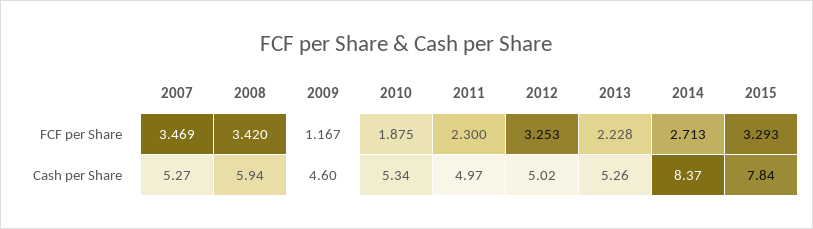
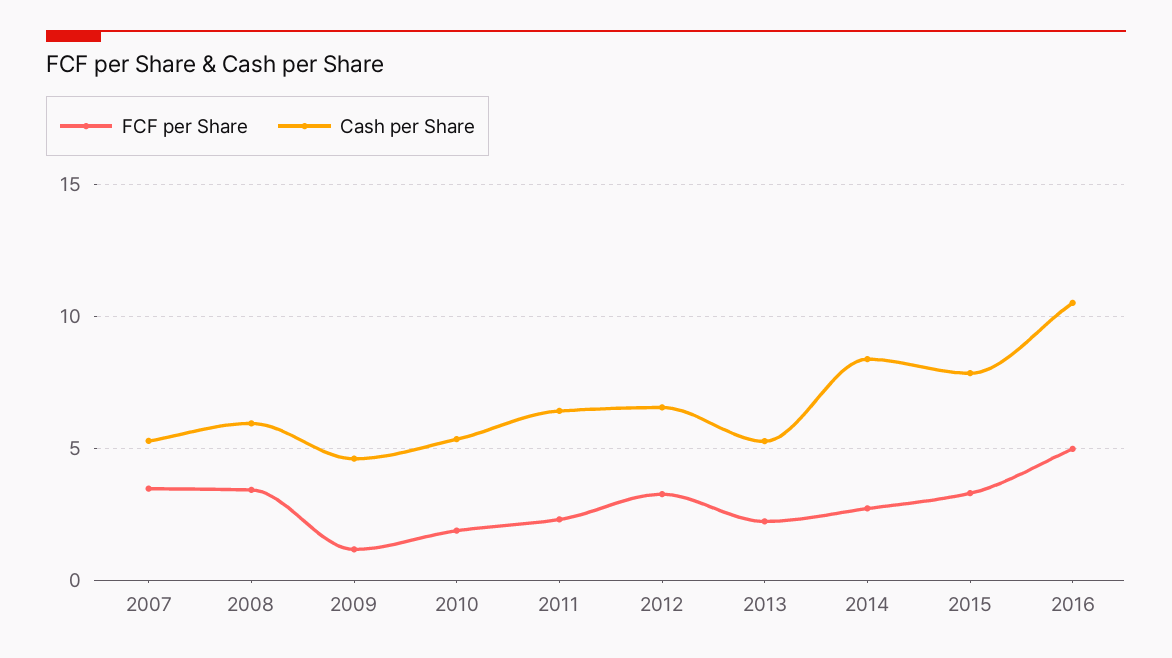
Cash per Share, 2011: 4.97 -> 6.5
Cash per Share, 2012: 5.02 -> 6.5
FCF per Share, 2016: none -> 5
Cash per Share, 2016: none -> 10.5

